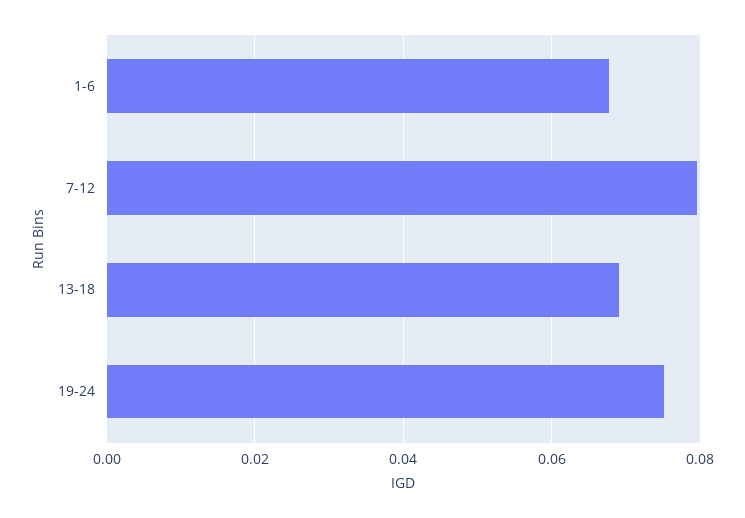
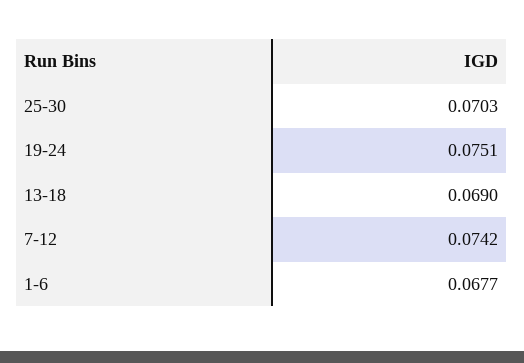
7-12: 0.08 -> 0.0742
25-30: none -> 0.0703

